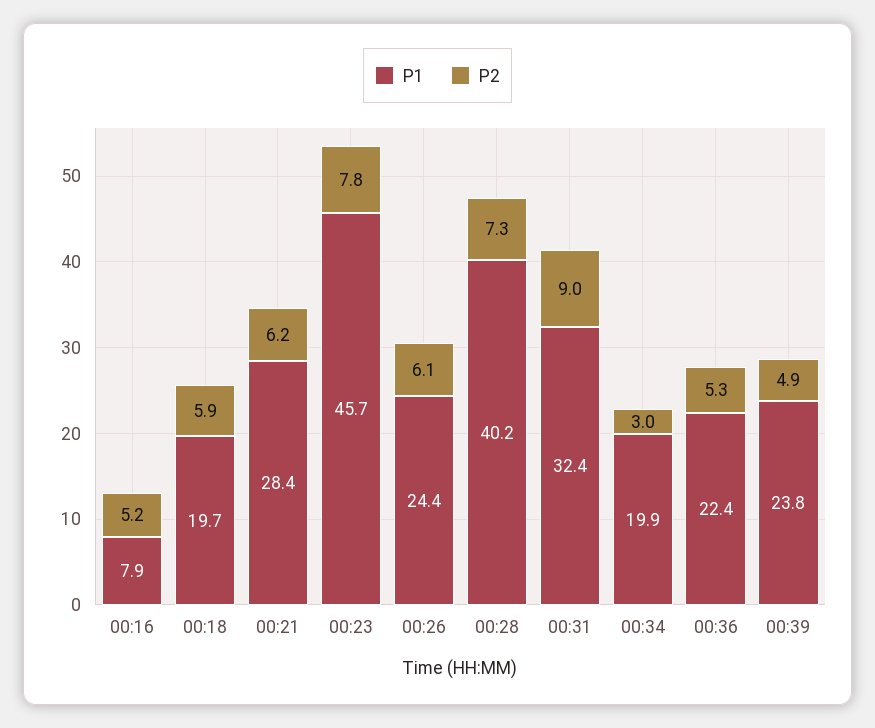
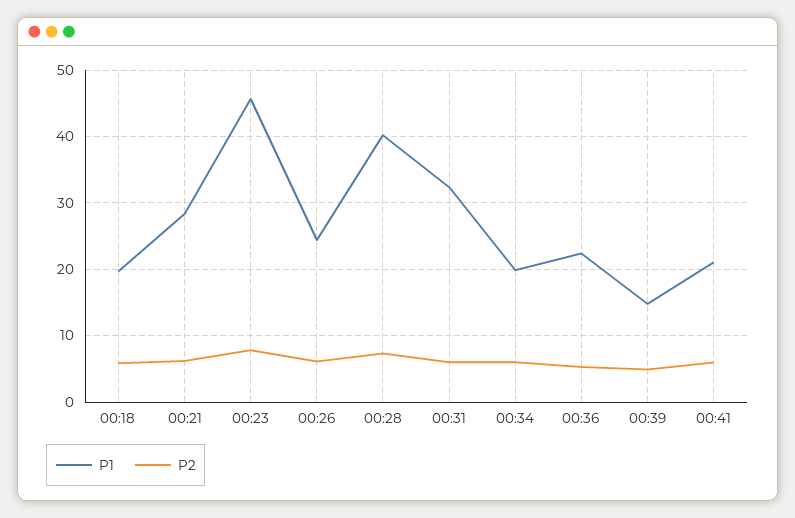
P1, 00:16: 7.9 -> none
P2, 00:16: 5.2 -> none
P2, 00:31: 9 -> 6
P2, 00:34: 3 -> 6
P1, 00:39: 23.8 -> 15
P1, 00:41: none -> 21
P2, 00:41: none -> 6

